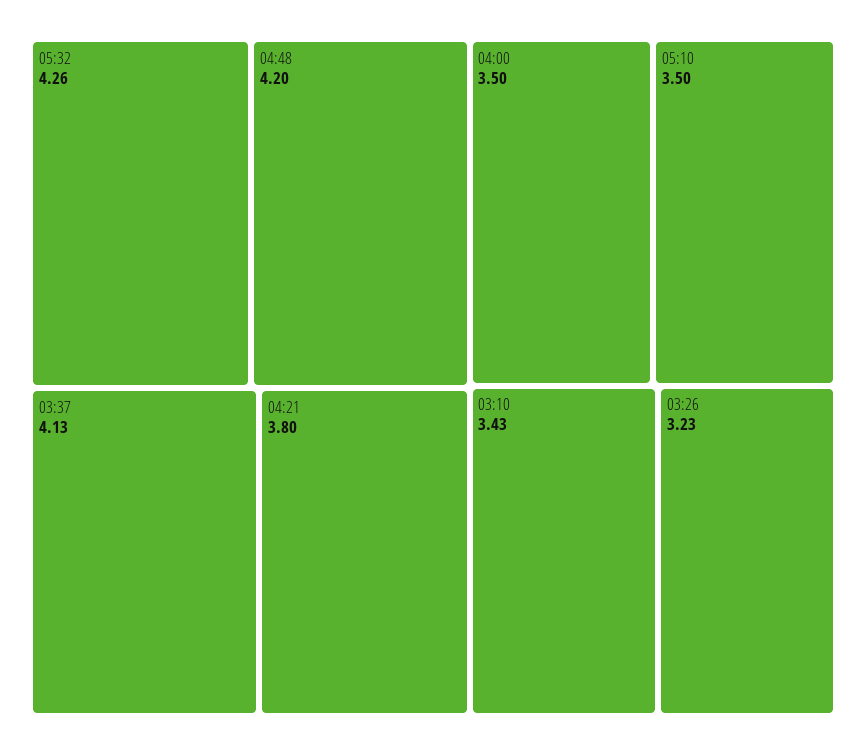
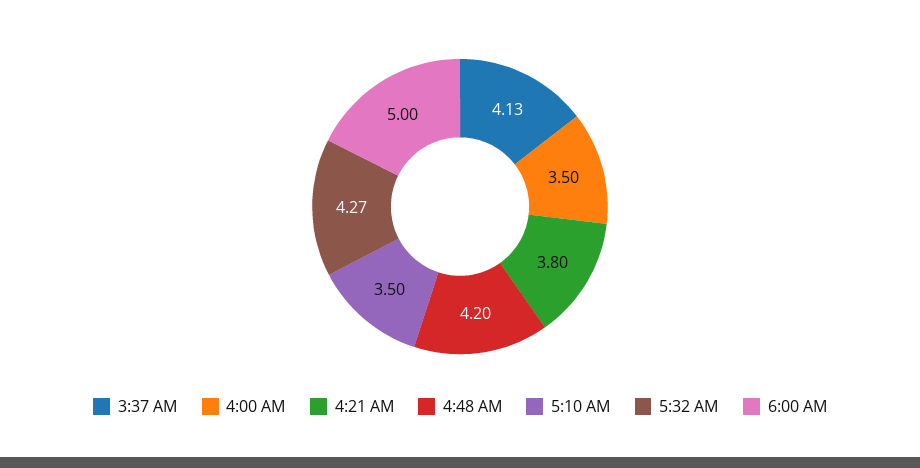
05:32: 4.26 -> 4.27
03:10: 3.43 -> none
03:26: 3.23 -> none
6:00 AM: none -> 5

